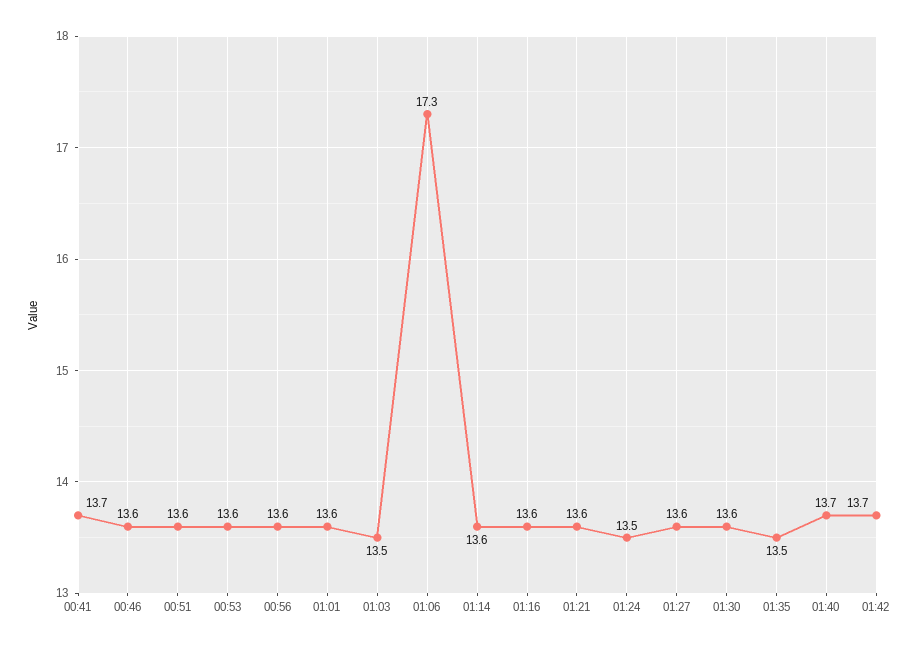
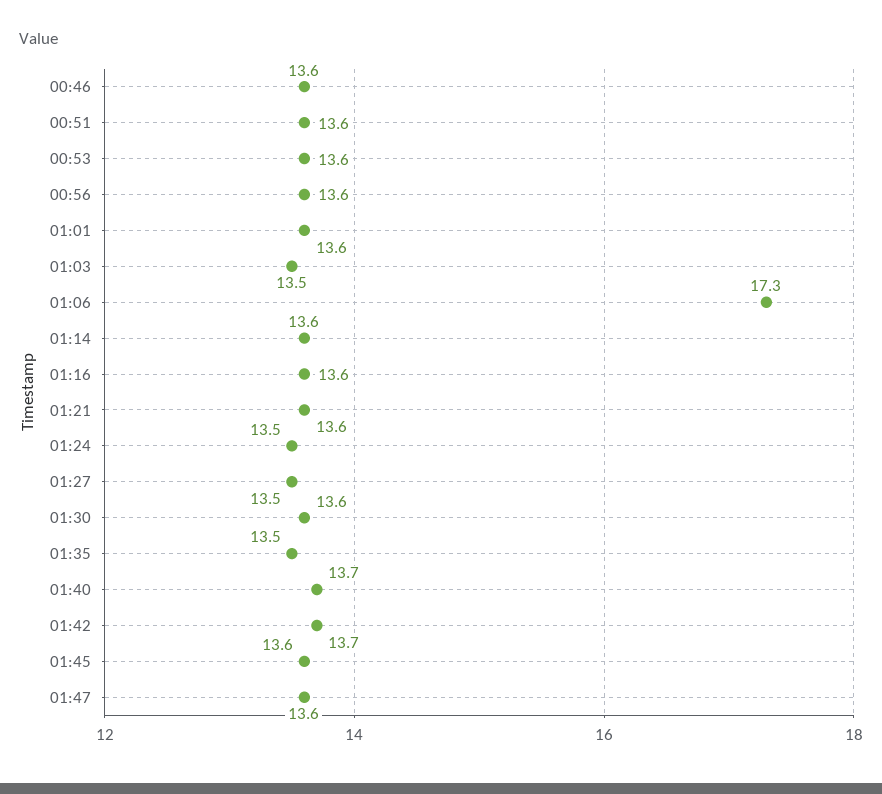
00:41: 13.7 -> none
01:27: 13.6 -> 13.5
01:45: none -> 13.6
01:47: none -> 13.6

